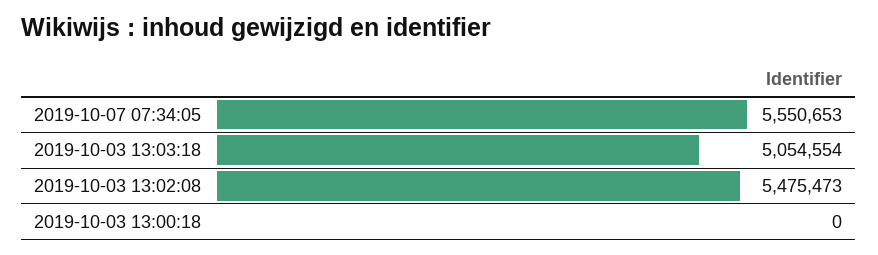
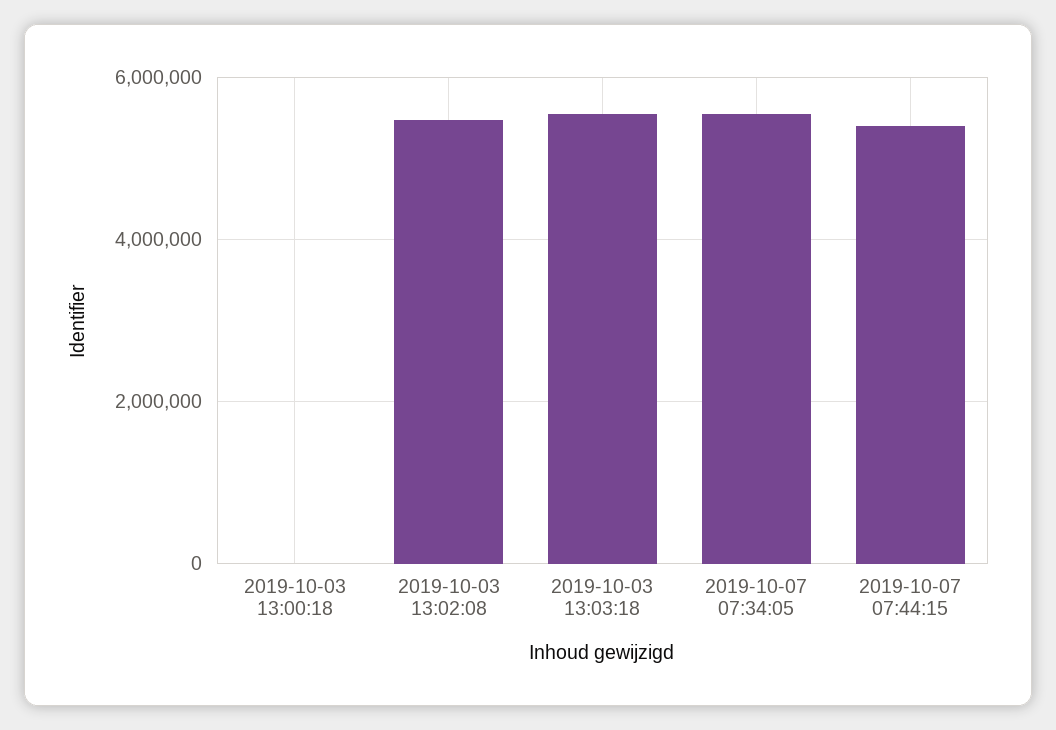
2019-10-03 13:03:18: 5054554 -> 5600000
2019-10-07 07:44:15: none -> 5400000

